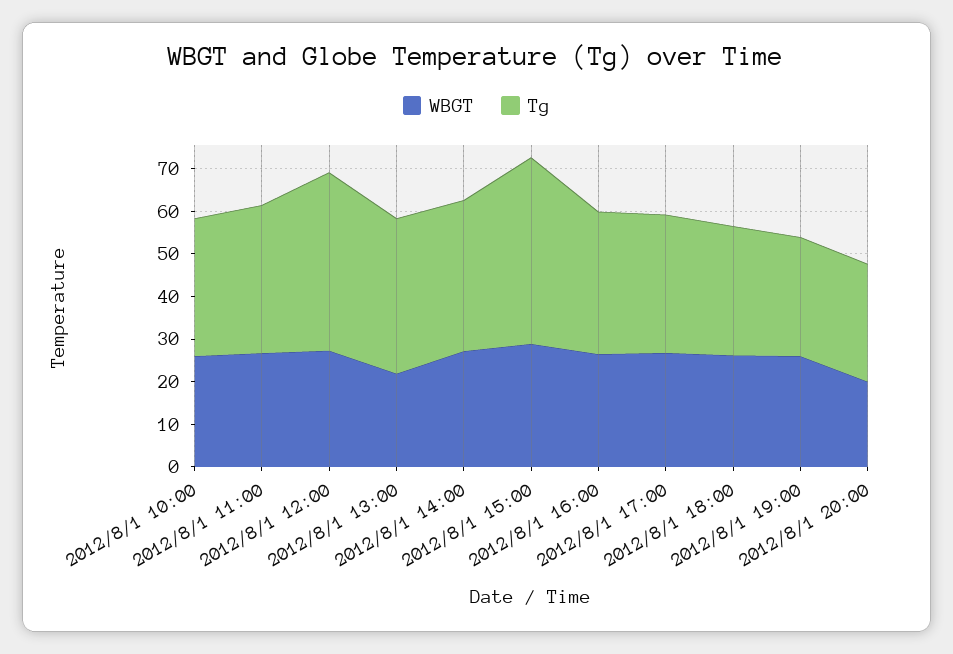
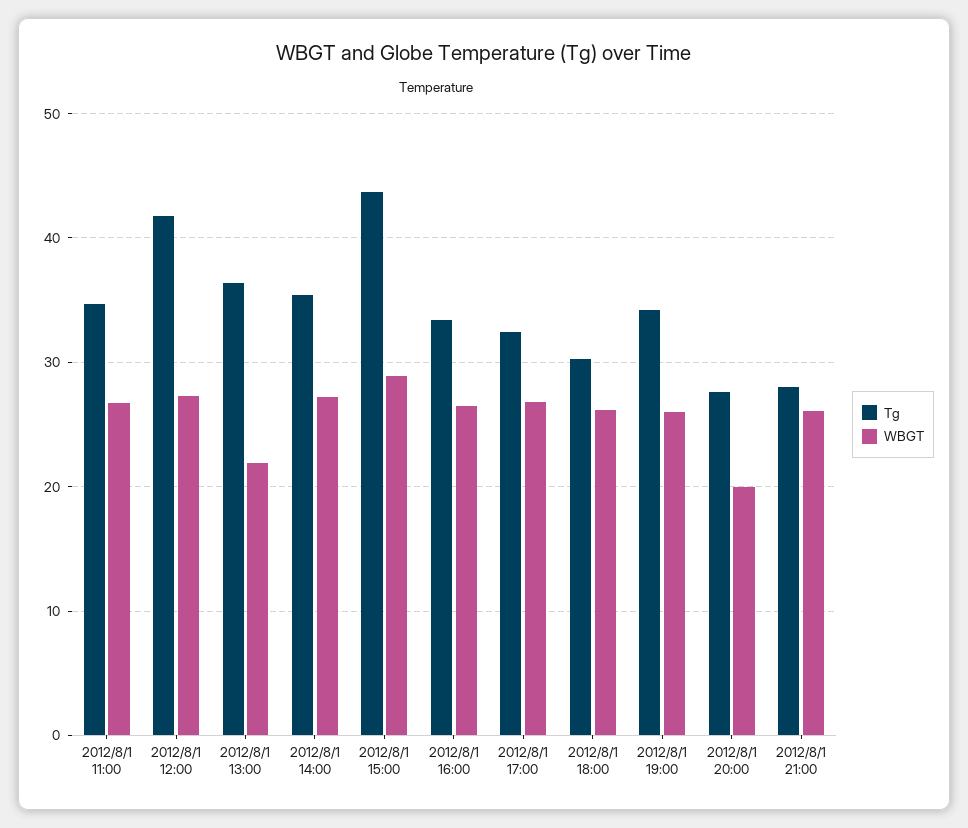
WBGT, 2012/8/1 10:00: 26 -> none
Tg, 2012/8/1 10:00: 32 -> none
Tg, 2012/8/1 19:00: 28 -> 34
Tg, 2012/8/1 21:00: none -> 28
WBGT, 2012/8/1 21:00: none -> 26

